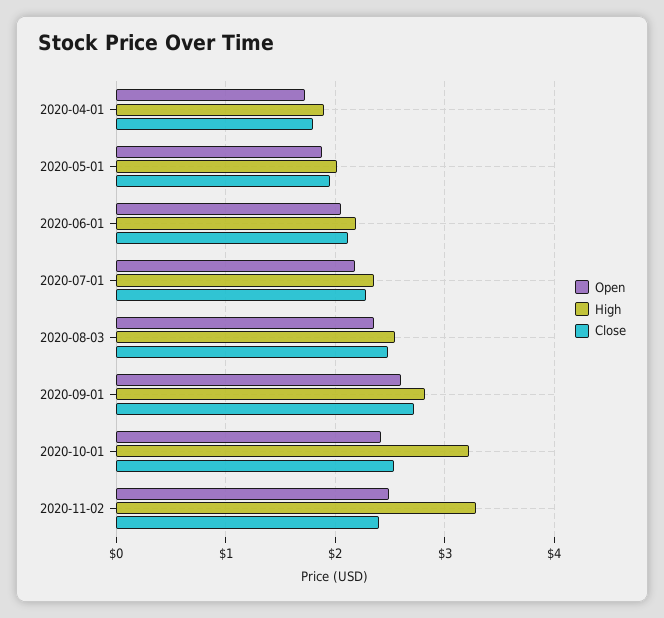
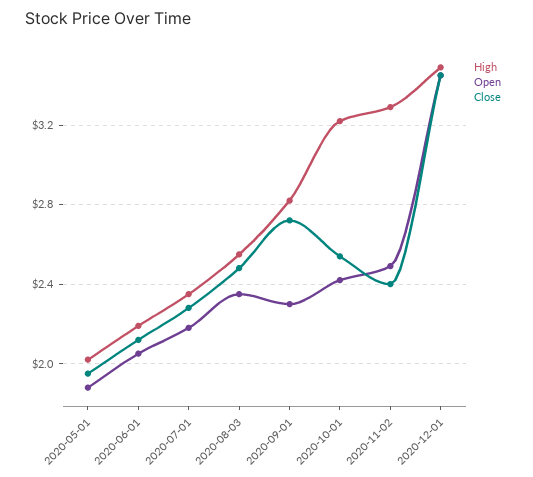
Open, 2020-04-01: 1.7 -> none
High, 2020-04-01: 1.9 -> none
Close, 2020-04-01: 1.8 -> none
Open, 2020-09-01: 2.6 -> 2.3
High, 2020-12-01: none -> 3.5
Open, 2020-12-01: none -> 3.45
Close, 2020-12-01: none -> 3.45

